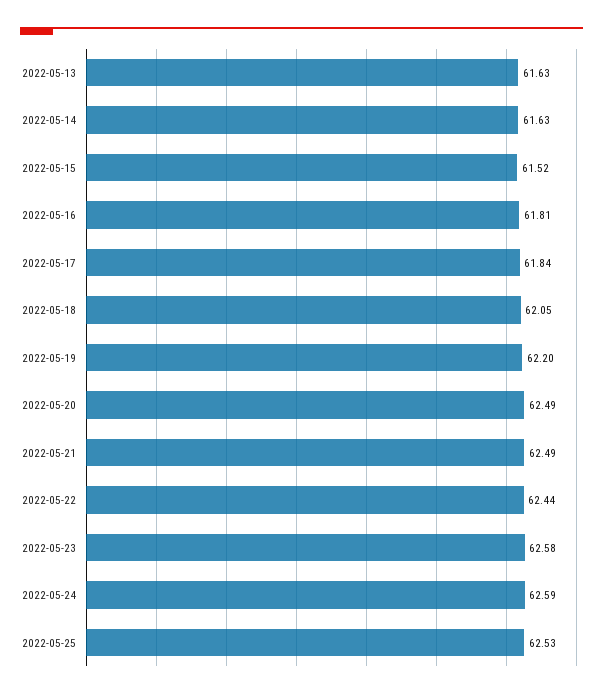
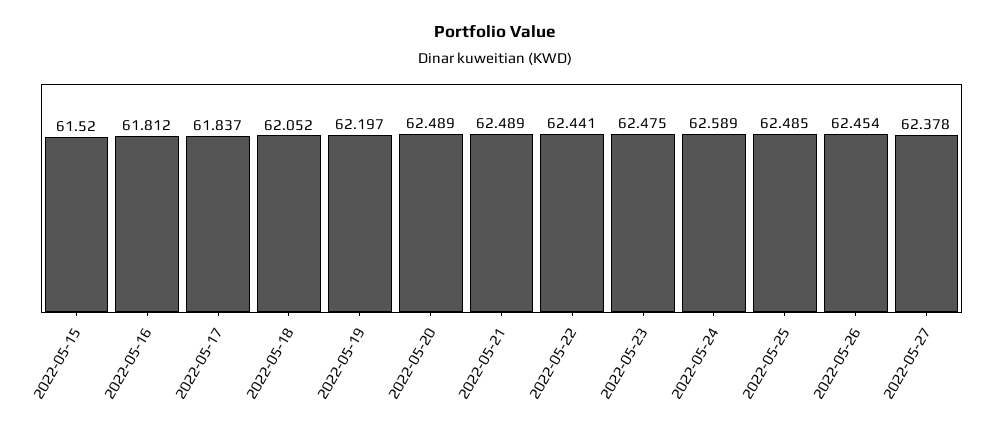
2022-05-13: 61.63 -> none
2022-05-14: 61.63 -> none
2022-05-23: 62.58 -> 62.475
2022-05-25: 62.53 -> 62.485
2022-05-26: none -> 62.454
2022-05-27: none -> 62.378

